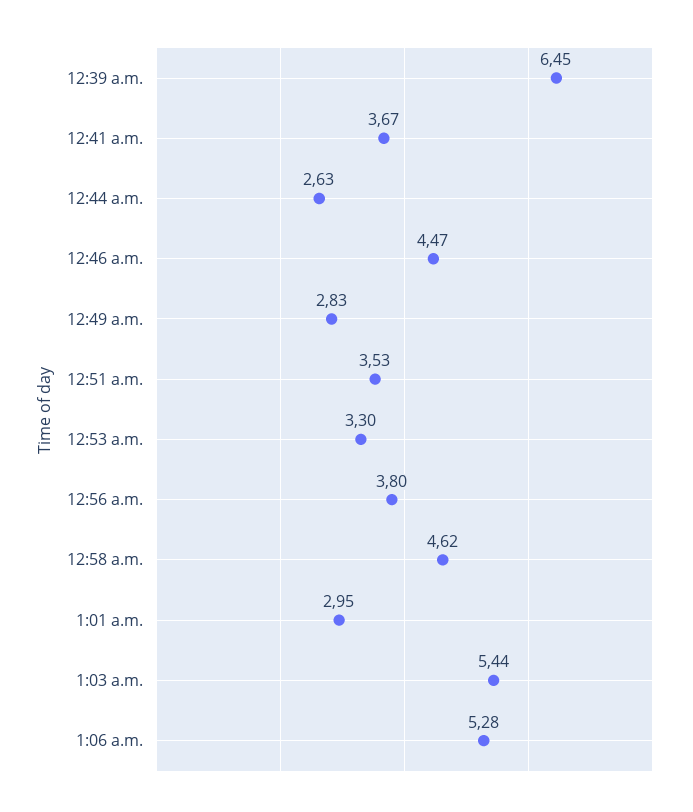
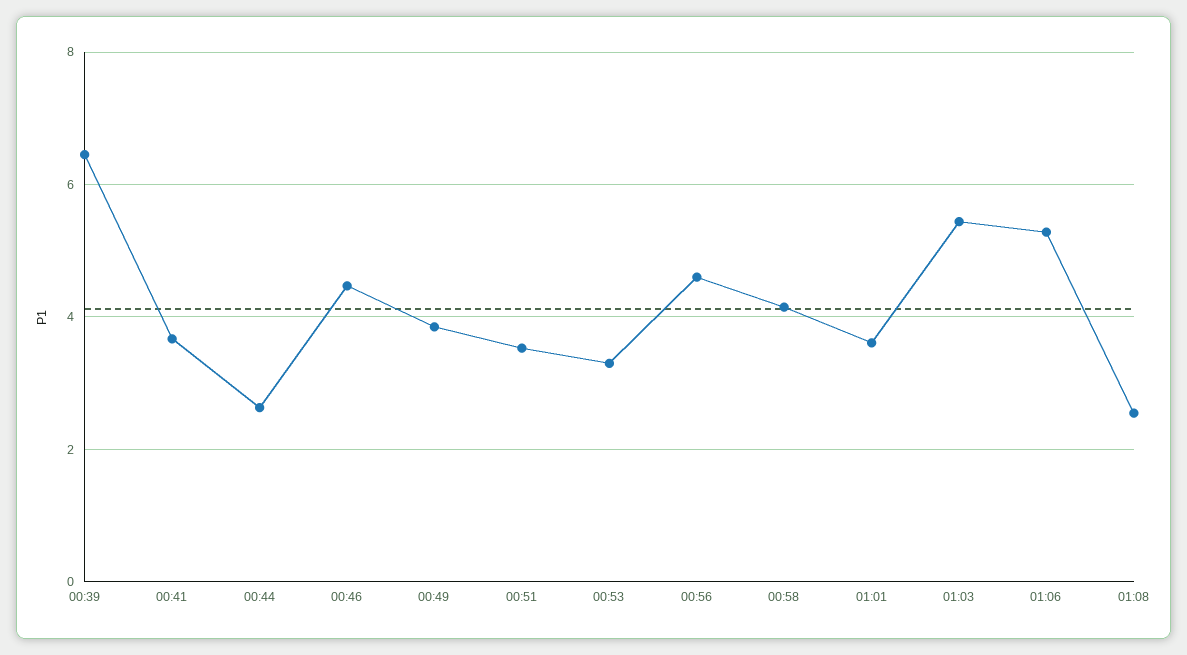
12:49 a.m.: 2.83 -> 3.8
12:56 a.m.: 3.8 -> 4.6
12:58 a.m.: 4.62 -> 4.2
1:01 a.m.: 2.95 -> 3.6
01:08: none -> 2.6

